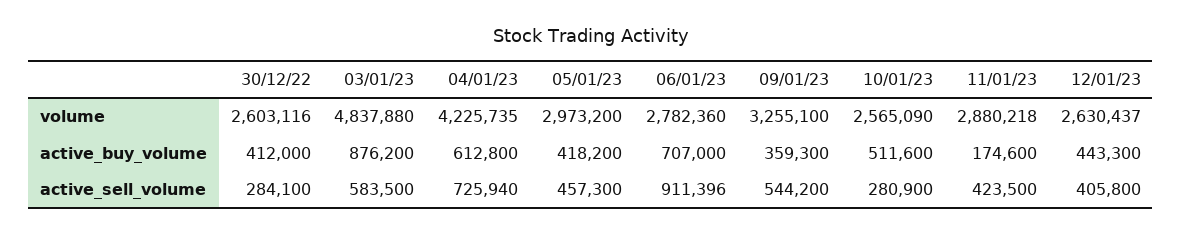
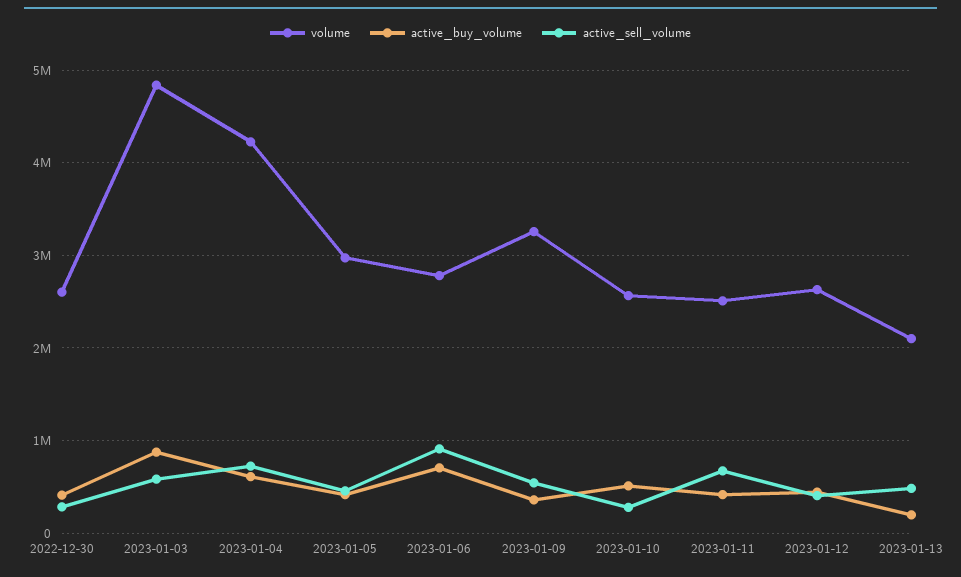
volume, 11/01/23: 2880218 -> 2500000
active_buy_volume, 11/01/23: 174600 -> 400000
active_sell_volume, 11/01/23: 423500 -> 700000
volume, 2023-01-13: none -> 2100000
active_buy_volume, 2023-01-13: none -> 200000
active_sell_volume, 2023-01-13: none -> 500000

